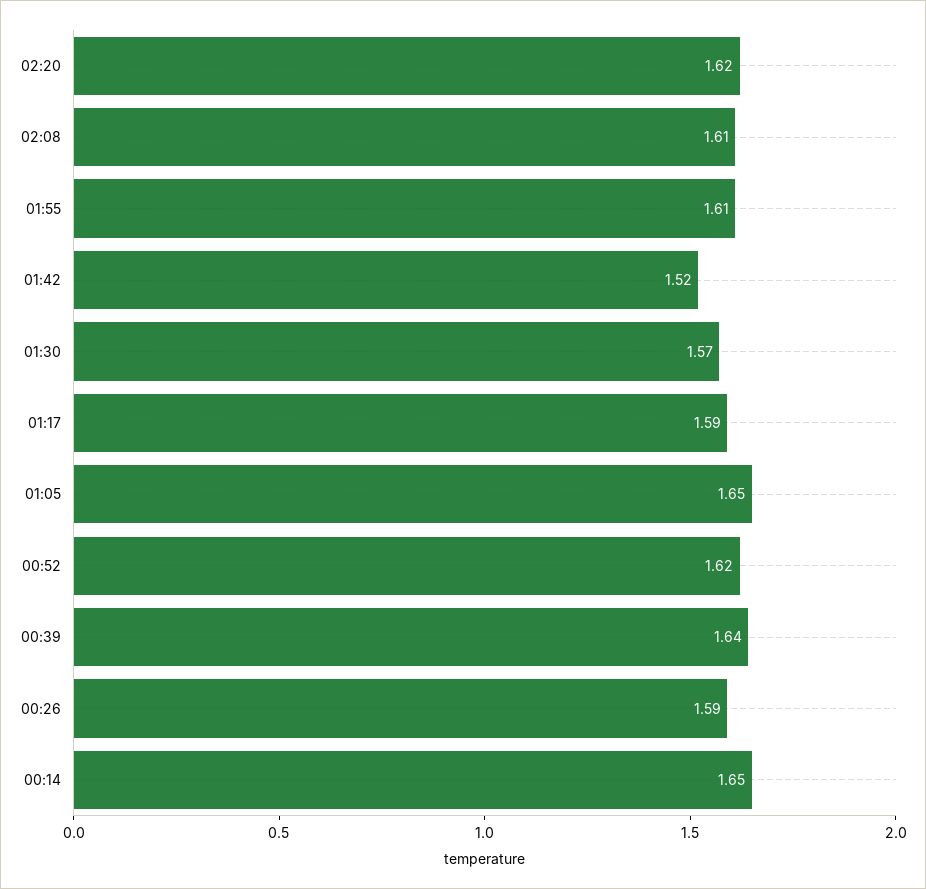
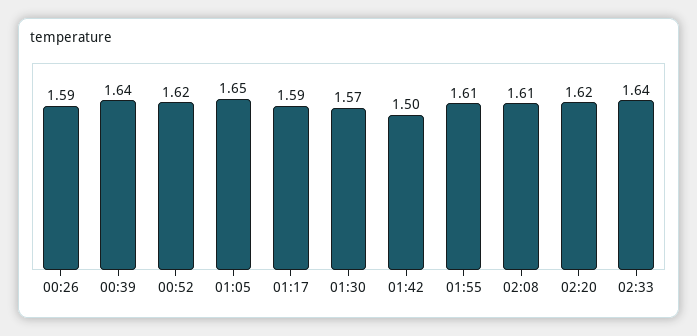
01:42: 1.52 -> 1.5
00:14: 1.65 -> none
02:33: none -> 1.64

